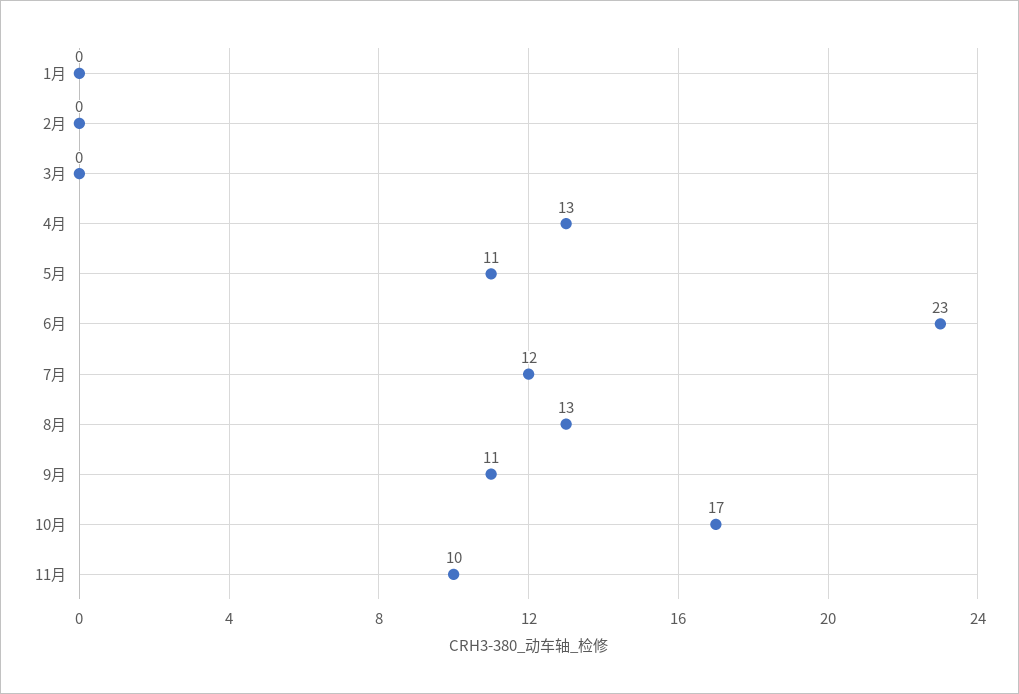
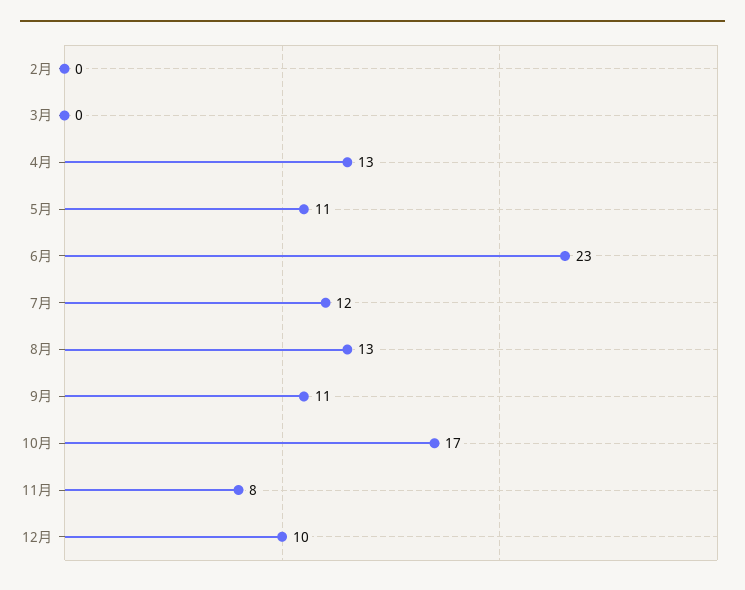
1月: 0 -> none
11月: 10 -> 8
12月: none -> 10

